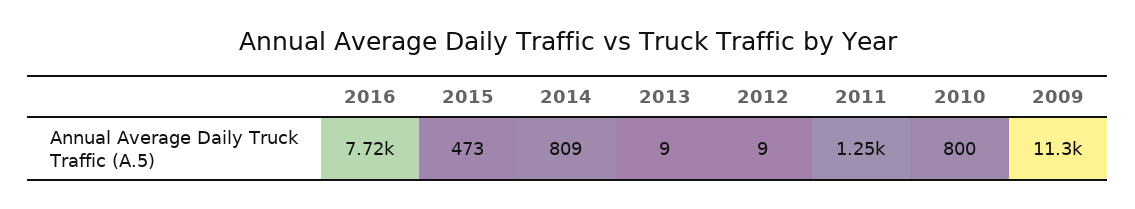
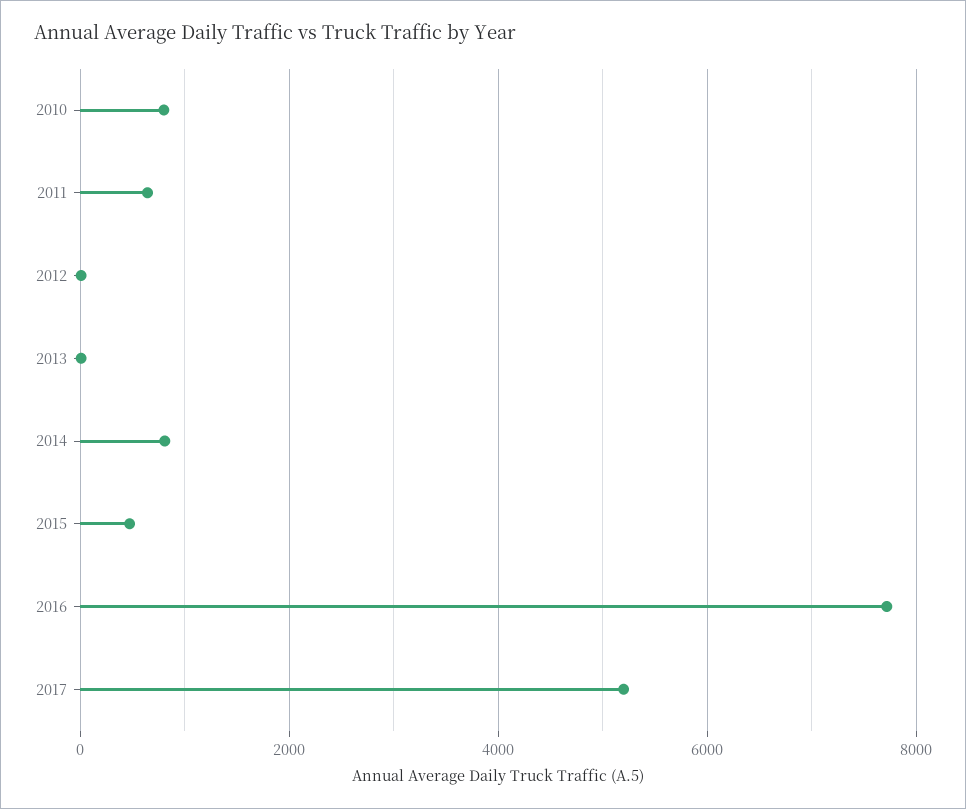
2011: 1250 -> 600
2009: 11300 -> none
2017: none -> 5200

